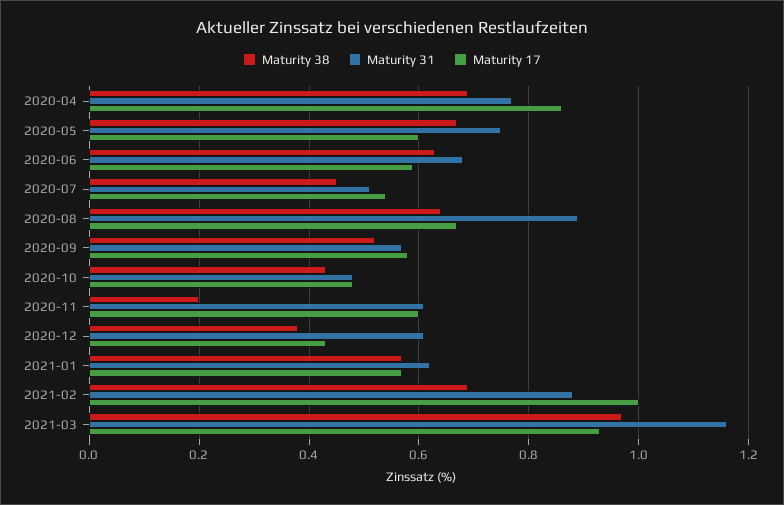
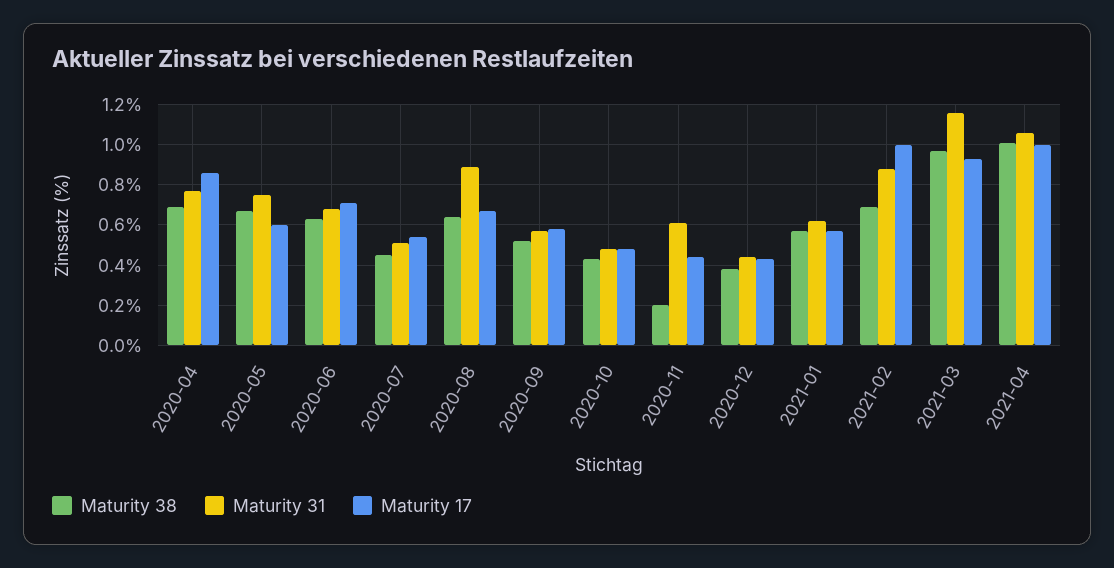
Maturity 17, 2020-06: 0.6 -> 0.7
Maturity 17, 2020-11: 0.6 -> 0.45
Maturity 31, 2020-12: 0.6 -> 0.45
Maturity 38, 2021-04: none -> 1
Maturity 31, 2021-04: none -> 1.05
Maturity 17, 2021-04: none -> 1

